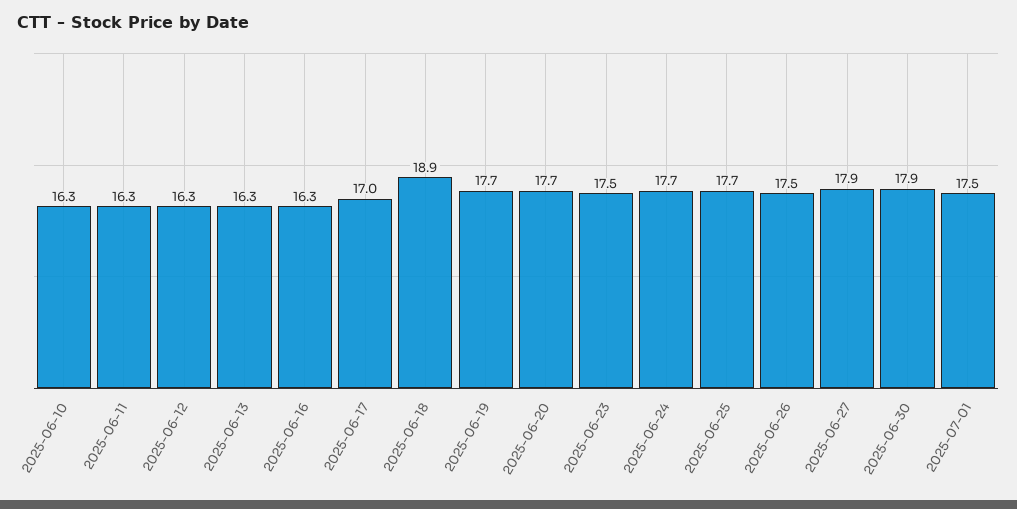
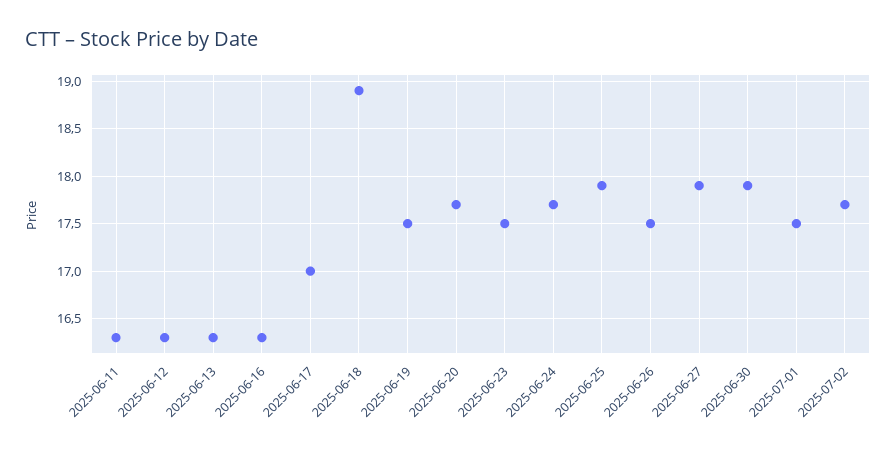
2025-06-10: 16.3 -> none
2025-06-19: 17.7 -> 17.5
2025-06-25: 17.7 -> 17.9
2025-07-02: none -> 17.7

